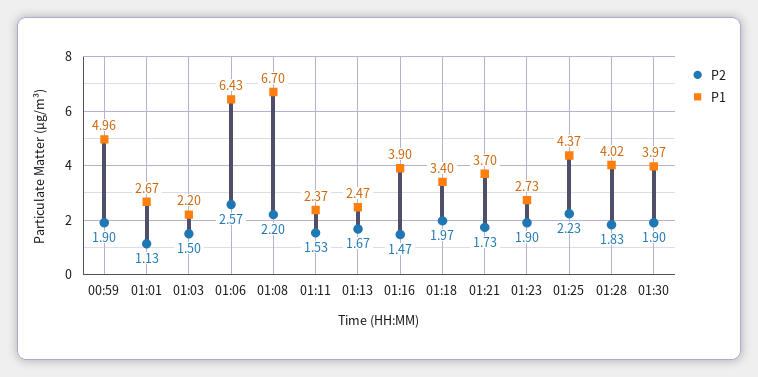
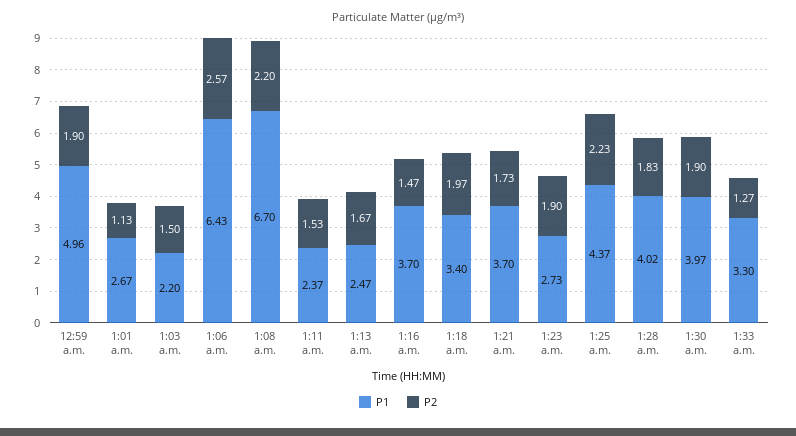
P1, 01:16: 3.9 -> 3.7
P1, 1:33 a.m.: none -> 3.3
P2, 1:33 a.m.: none -> 1.27

